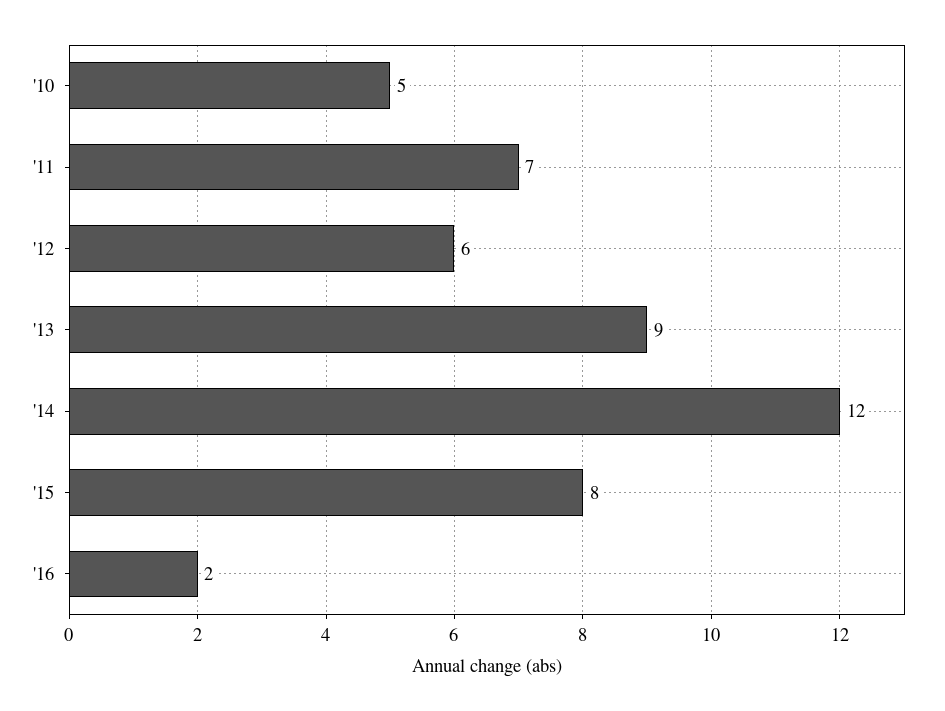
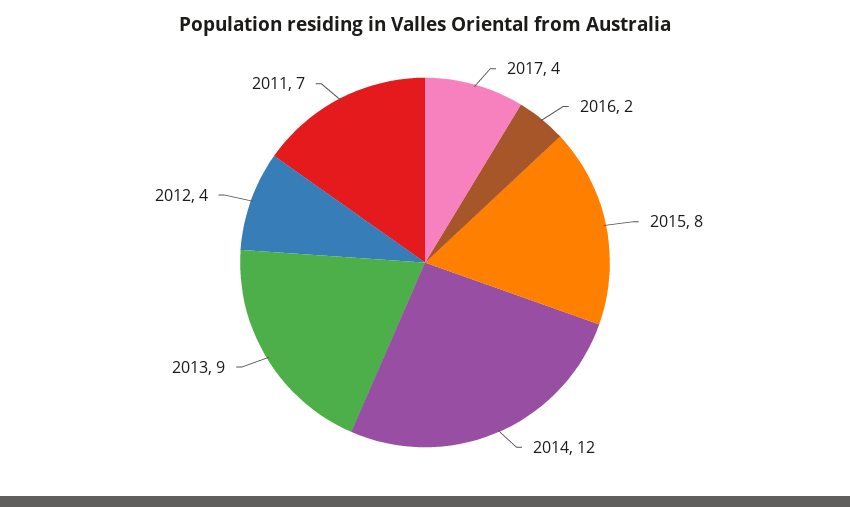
'10: 5 -> none
'12: 6 -> 4
2017: none -> 4

